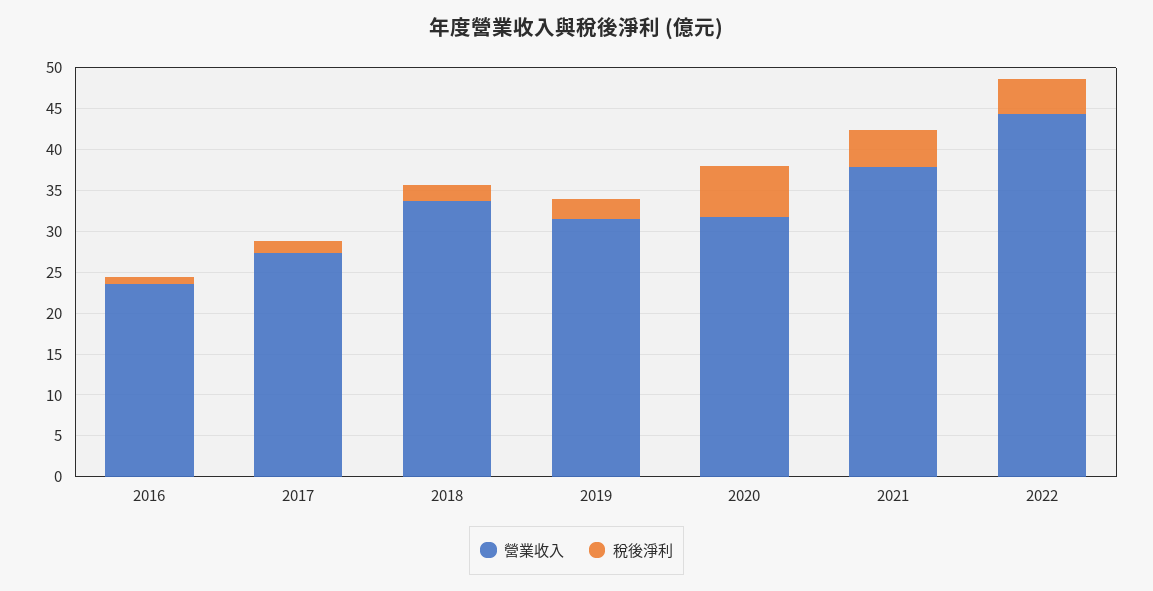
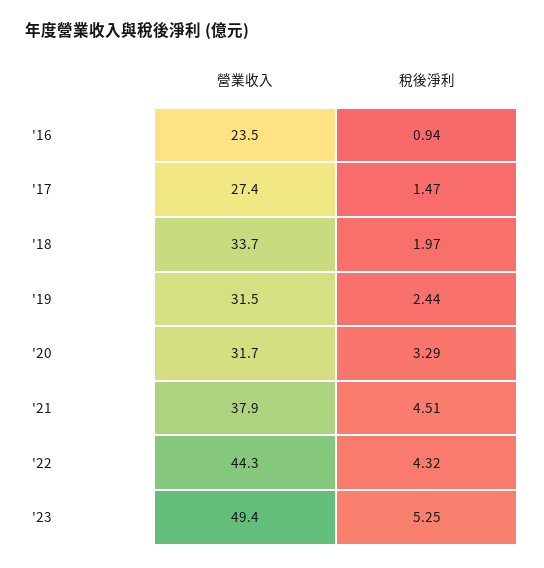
稅後淨利, 2020: 6 -> 3.29
營業收入, '23: none -> 49.4
稅後淨利, '23: none -> 5.25

